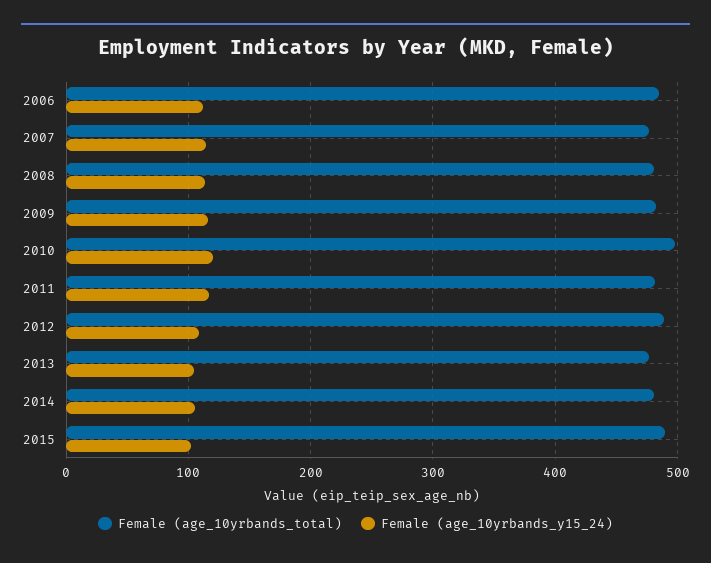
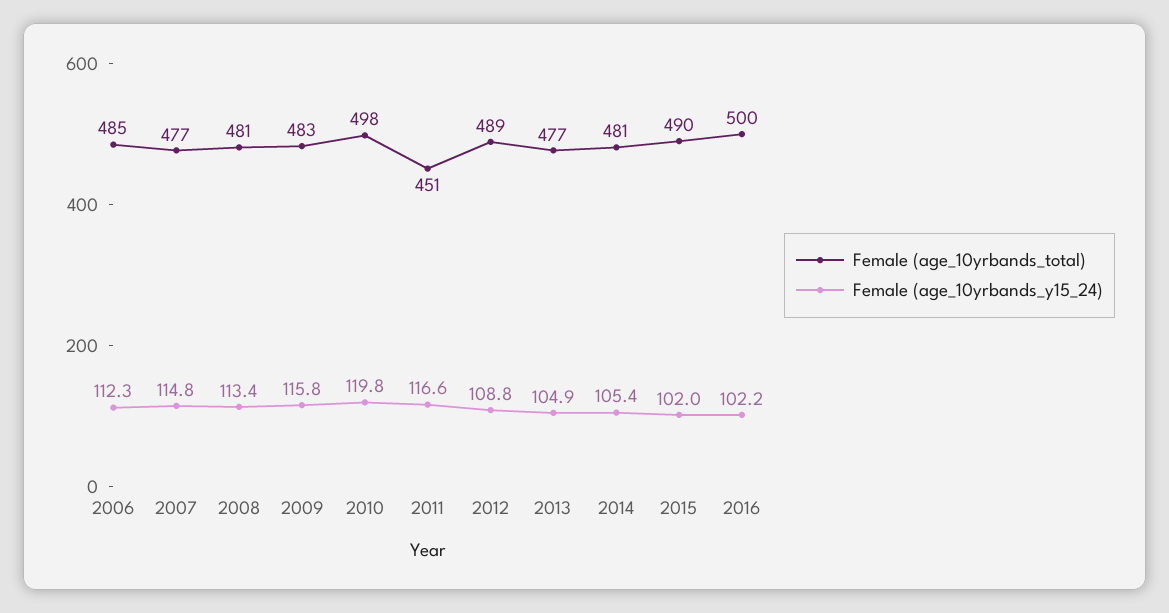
Female (age_10yrbands_total), 2011: 480 -> 451
Female (age_10yrbands_total), 2016: none -> 500
Female (age_10yrbands_y15_24), 2016: none -> 102.2

